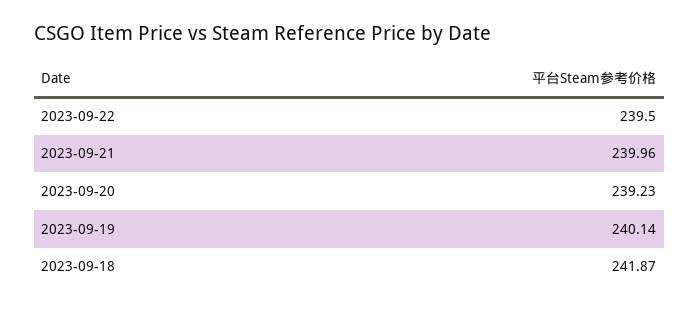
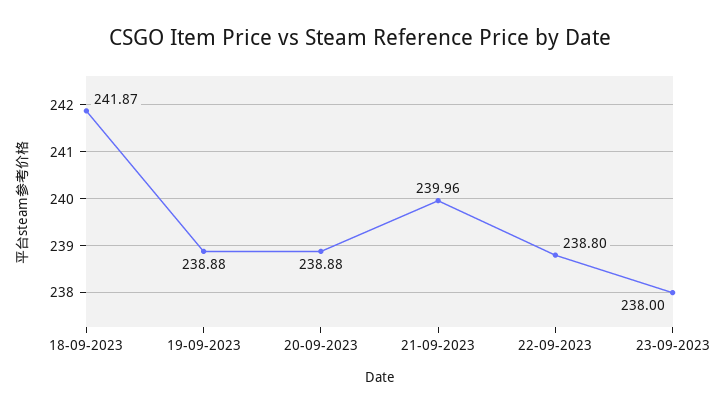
2023-09-22: 239.5 -> 238.8
2023-09-20: 239.23 -> 238.88
2023-09-19: 240.14 -> 238.88
23-09-2023: none -> 238

